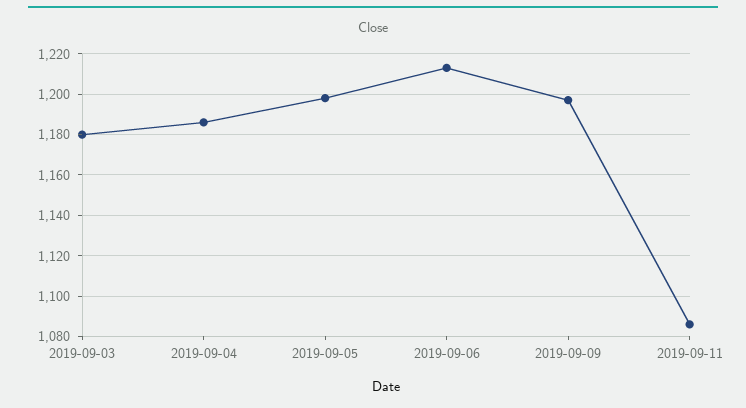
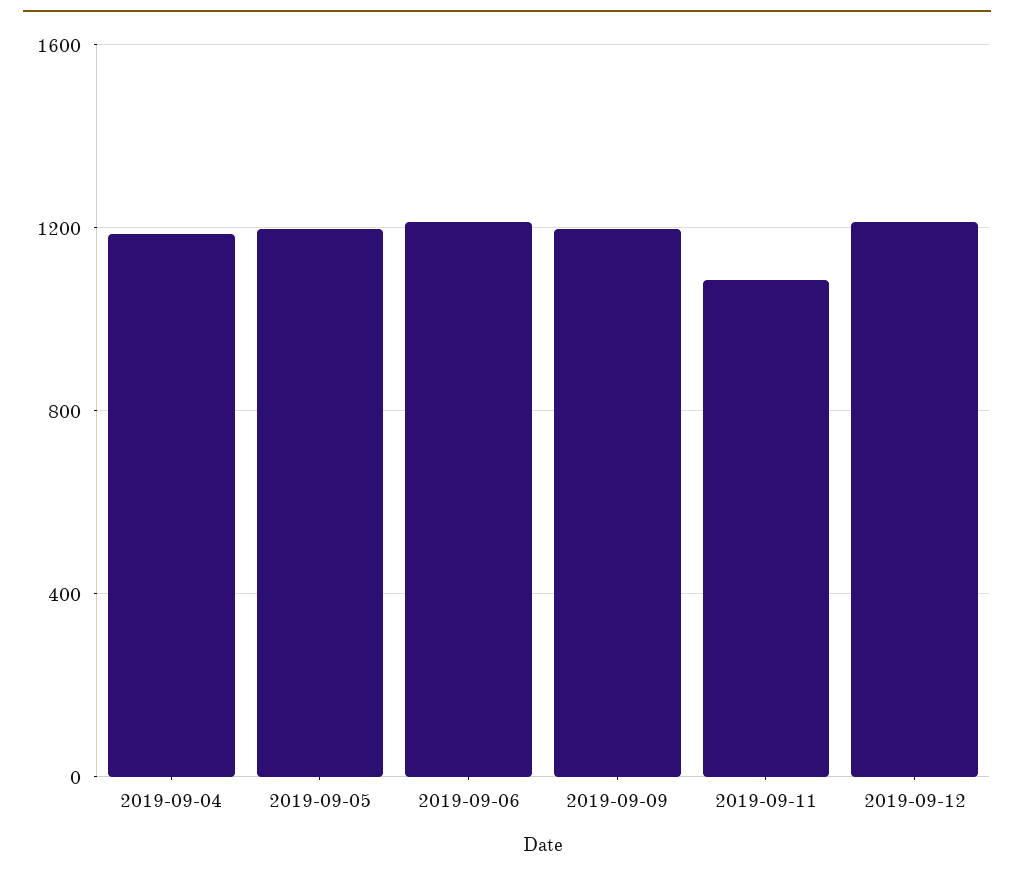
2019-09-03: 1180 -> none
2019-09-12: none -> 1200

